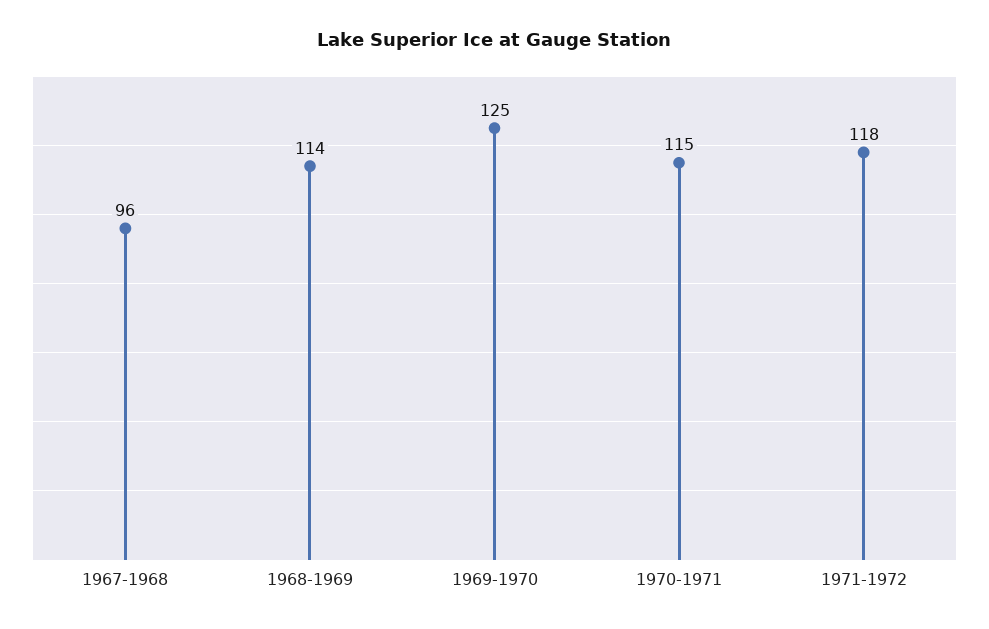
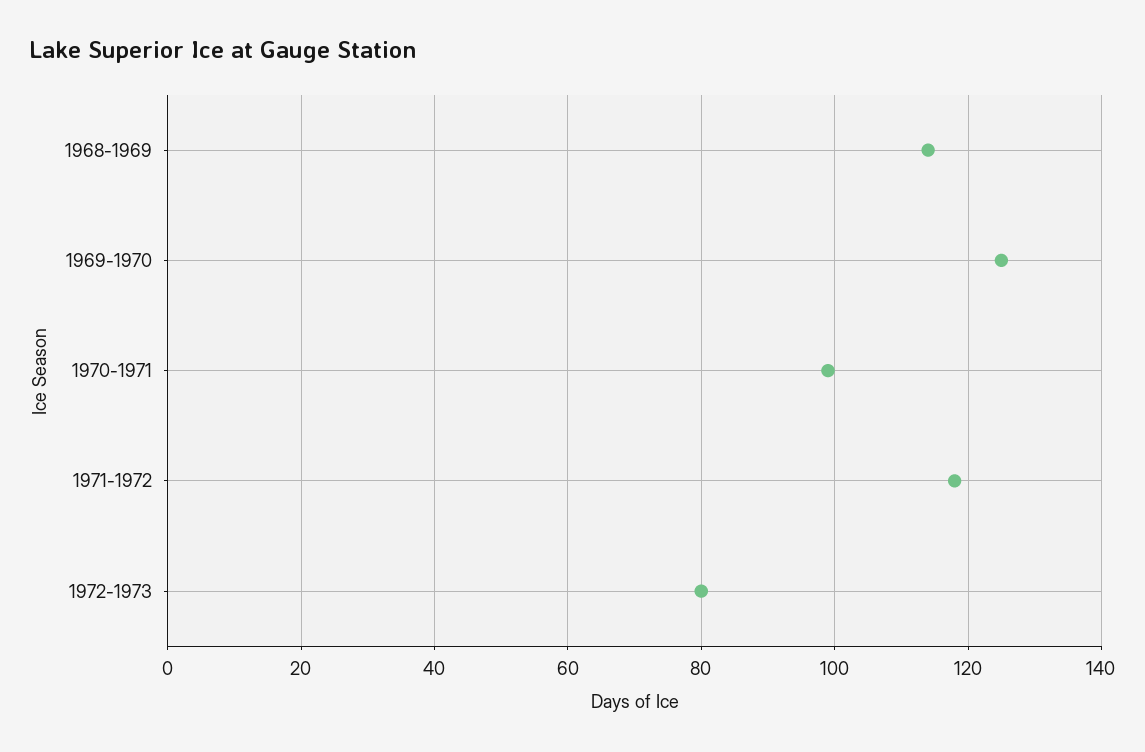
1967-1968: 96 -> none
1970-1971: 115 -> 100
1972-1973: none -> 80

